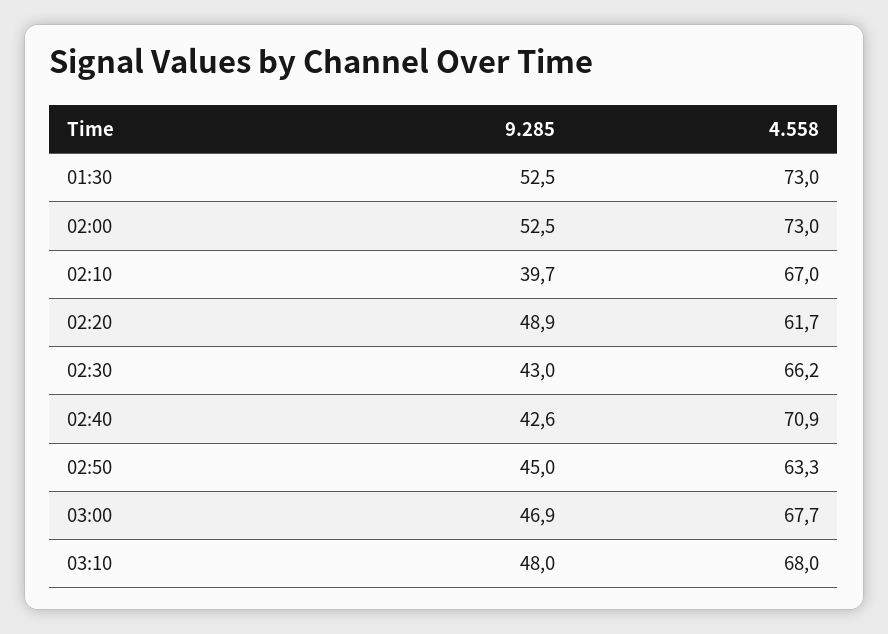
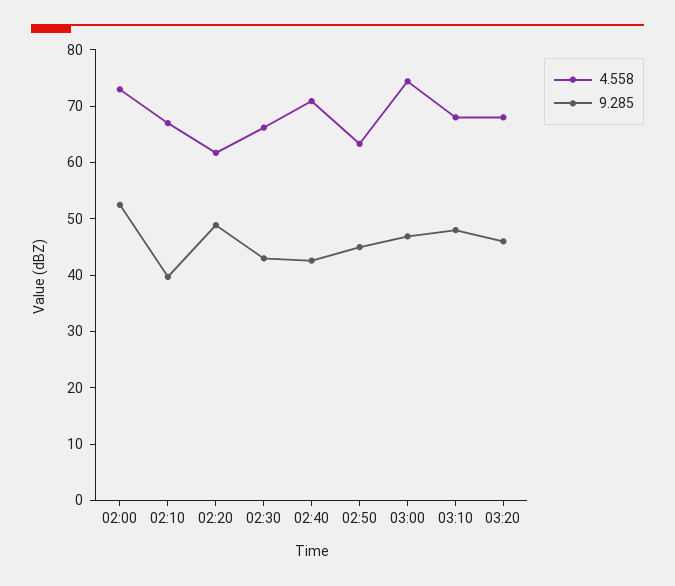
9.285, 01:30: 52.5 -> none
4.558, 01:30: 73 -> none
4.558, 03:00: 67.7 -> 74
4.558, 03:20: none -> 68
9.285, 03:20: none -> 46

